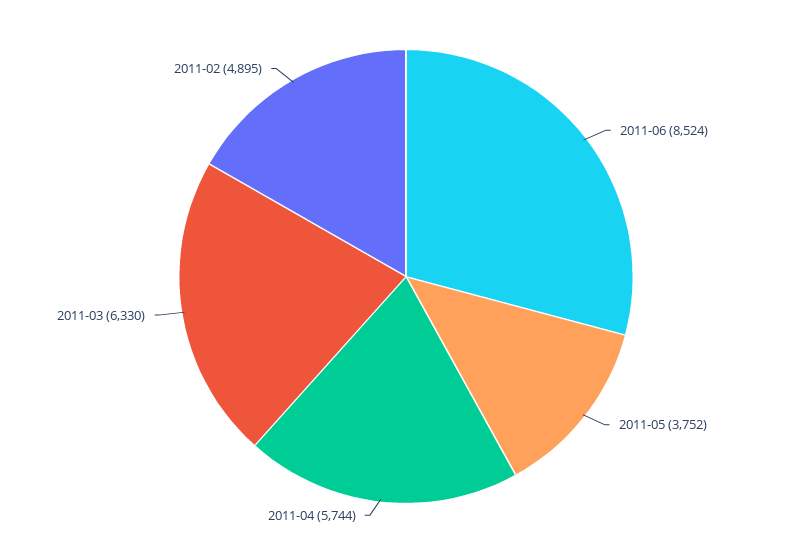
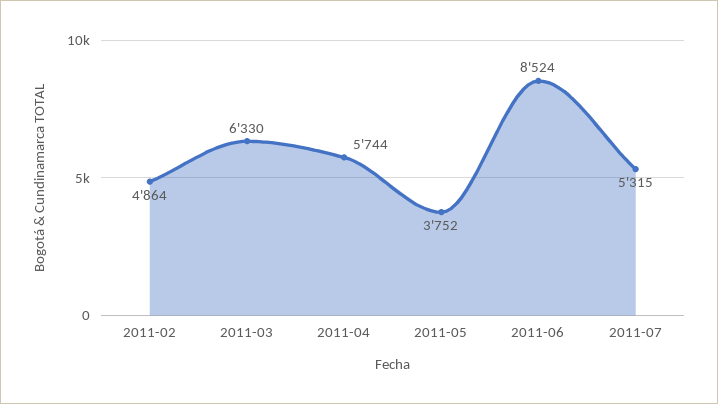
2011-02: 4895 -> 4864
2011-07: none -> 5315

